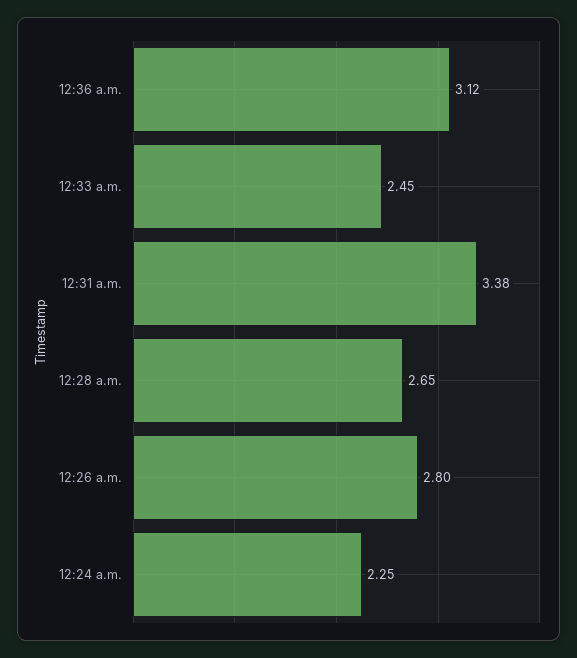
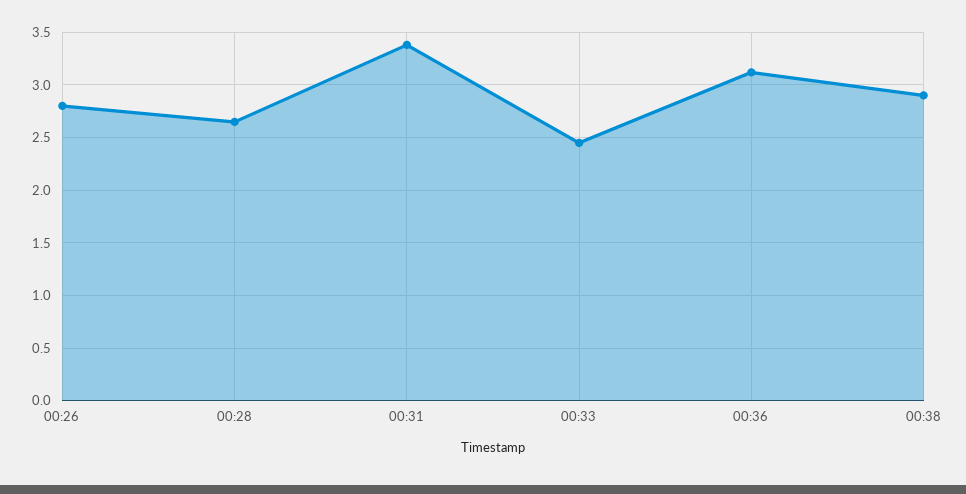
12:24 a.m.: 2.25 -> none
00:38: none -> 2.9

